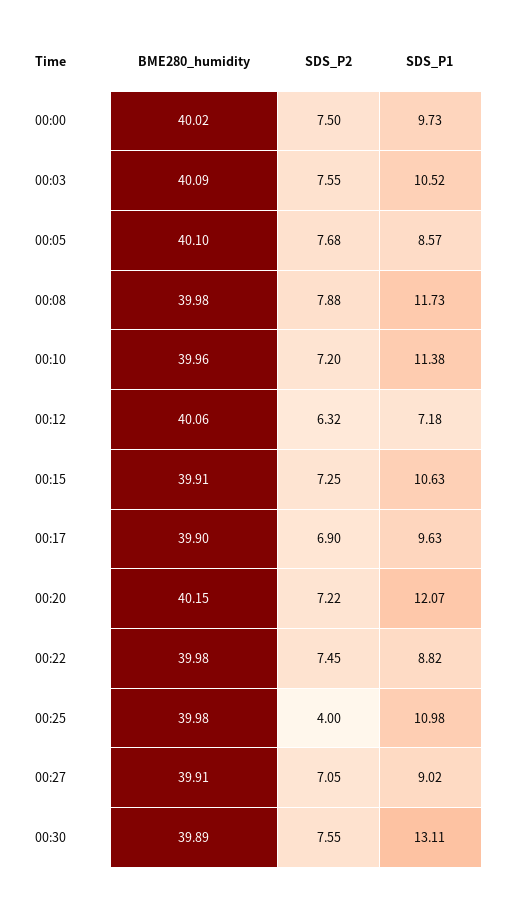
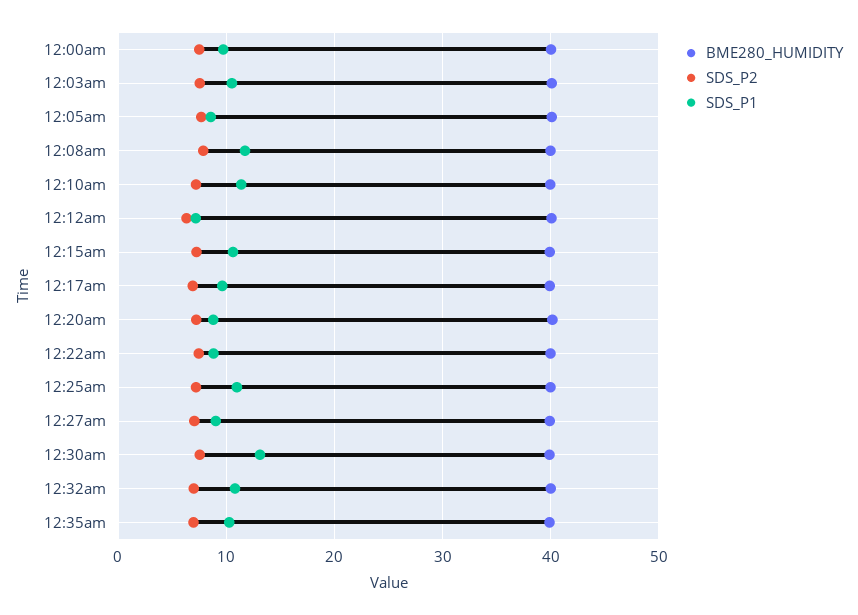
SDS_P1, 00:20: 12.07 -> 9
SDS_P2, 00:25: 4 -> 7
BME280_humidity, 12:32am: none -> 40
SDS_P2, 12:32am: none -> 7
SDS_P1, 12:32am: none -> 11
BME280_humidity, 12:35am: none -> 40
SDS_P2, 12:35am: none -> 7
SDS_P1, 12:35am: none -> 10

